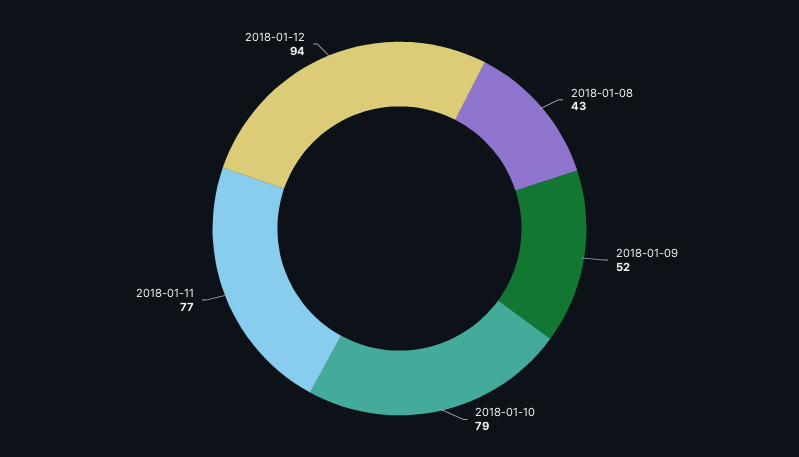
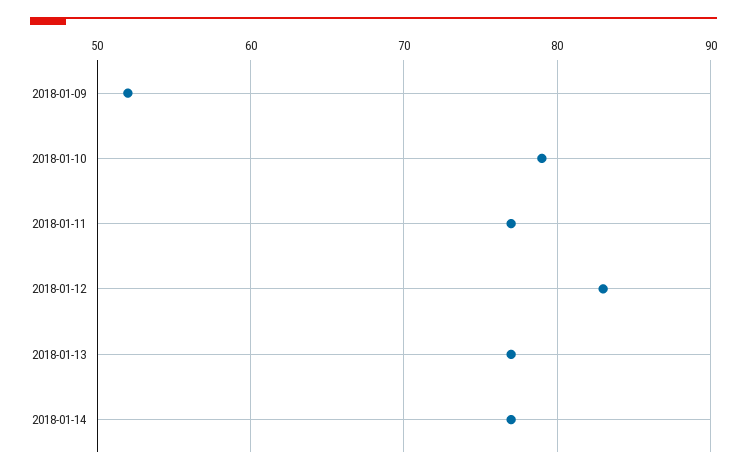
2018-01-08: 43 -> none
2018-01-12: 94 -> 83
2018-01-13: none -> 77
2018-01-14: none -> 77

